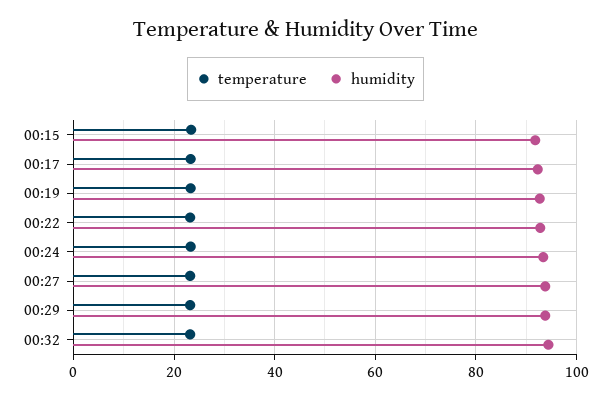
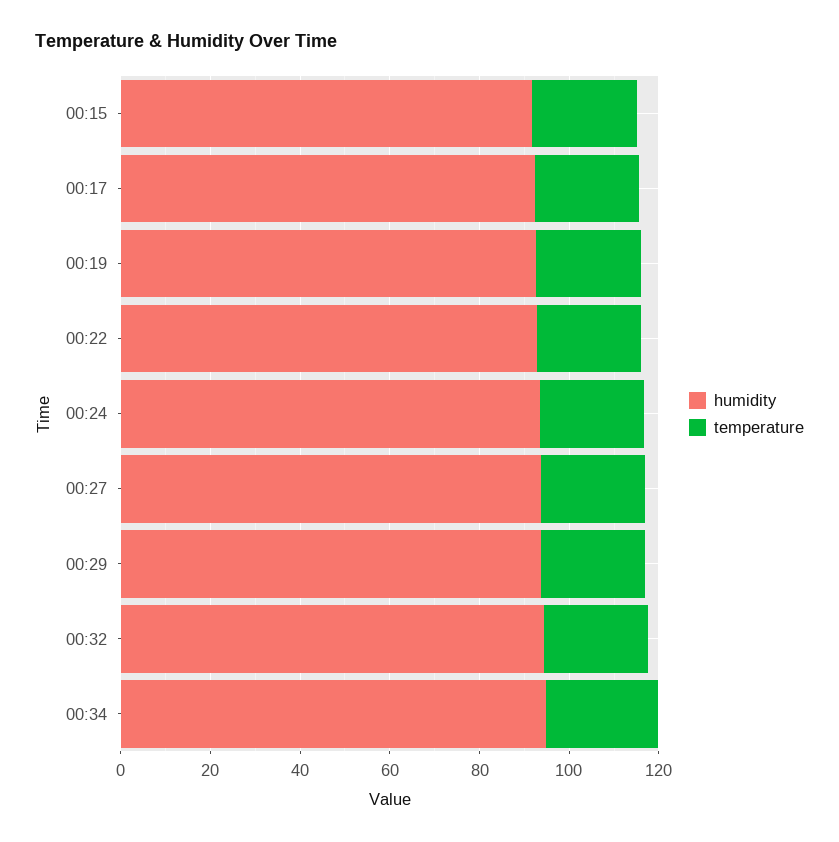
humidity, 00:34: none -> 95
temperature, 00:34: none -> 25

